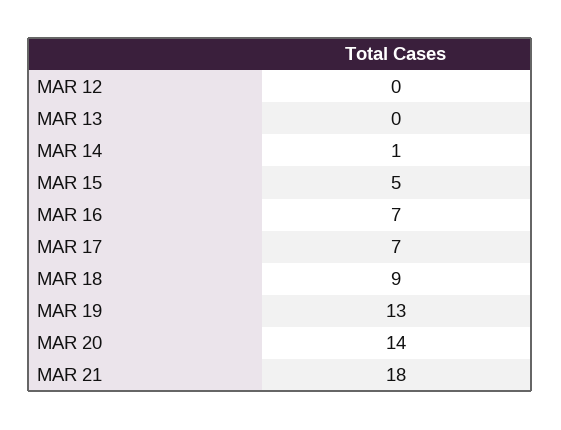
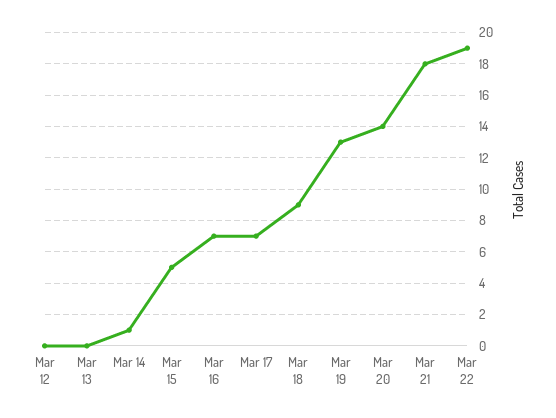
Mar 22: none -> 19

